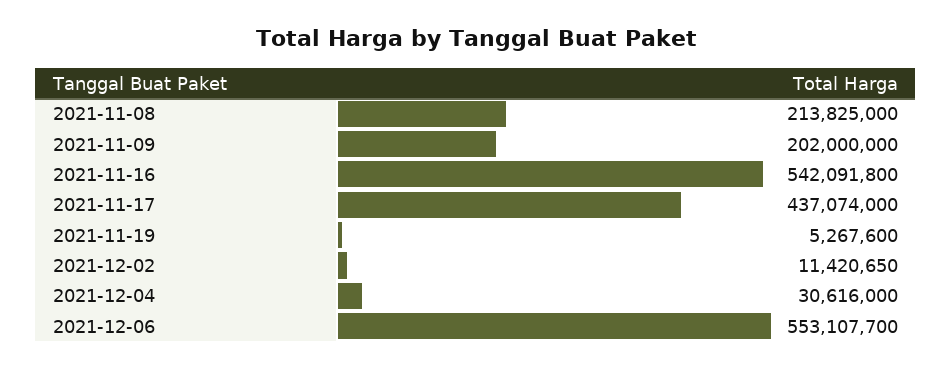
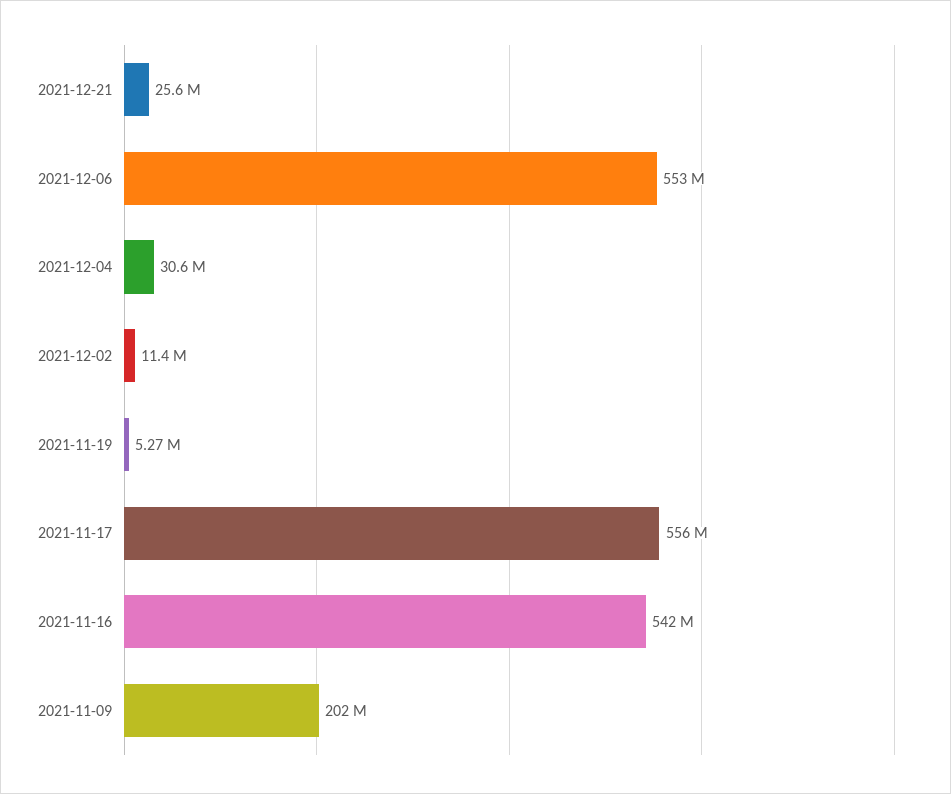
2021-11-08: 213825000 -> none
2021-11-17: 437074000 -> 556000000
2021-12-21: none -> 25600000

